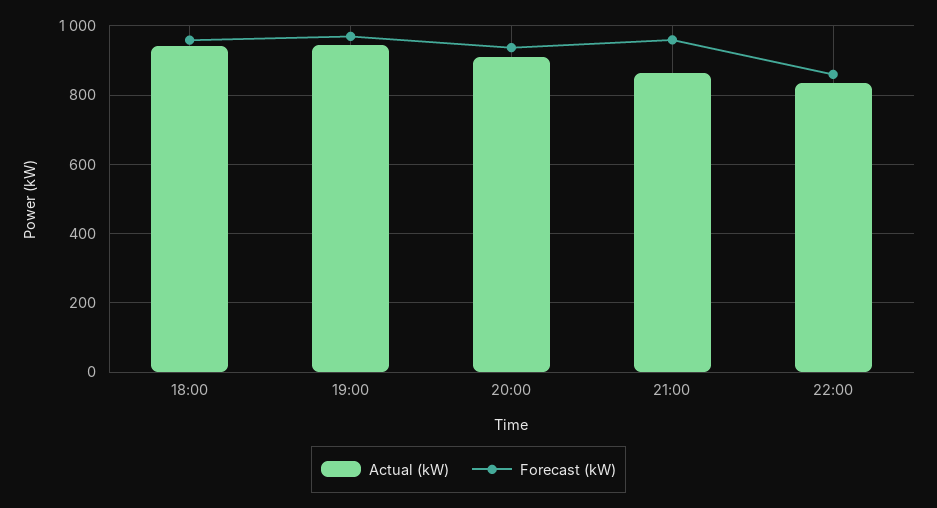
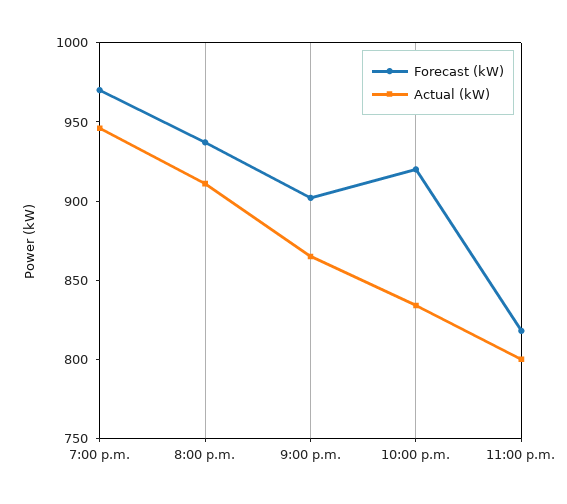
Actual (kW), 18:00: 940 -> none
Forecast (kW), 18:00: 960 -> none
Forecast (kW), 21:00: 960 -> 900
Forecast (kW), 22:00: 860 -> 920
Forecast (kW), 11:00 p.m.: none -> 820
Actual (kW), 11:00 p.m.: none -> 800

